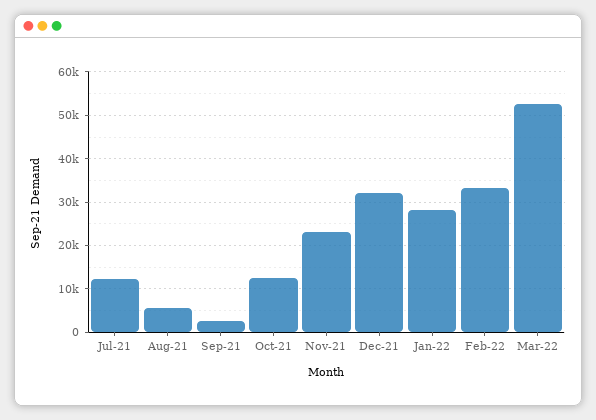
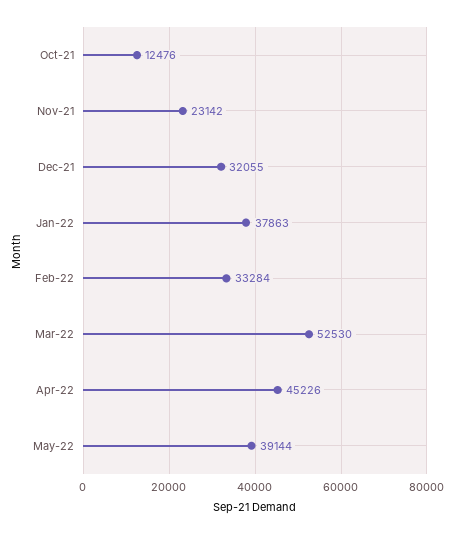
Jul-21: 12000 -> none
Aug-21: 6000 -> none
Sep-21: 2000 -> none
Jan-22: 28000 -> 37863
Apr-22: none -> 45226
May-22: none -> 39144

